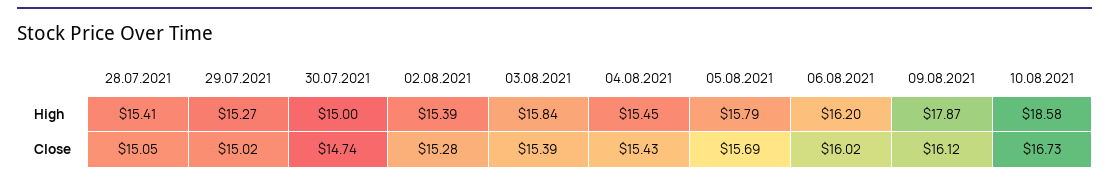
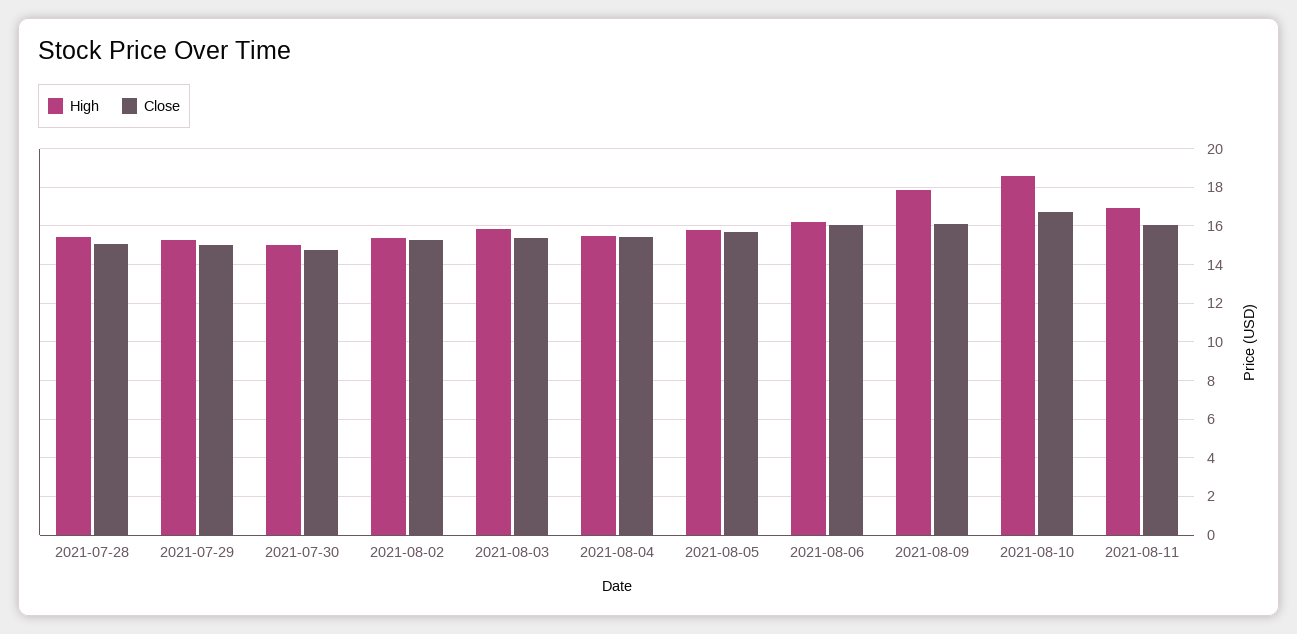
High, 2021-08-11: none -> 17
Close, 2021-08-11: none -> 16

